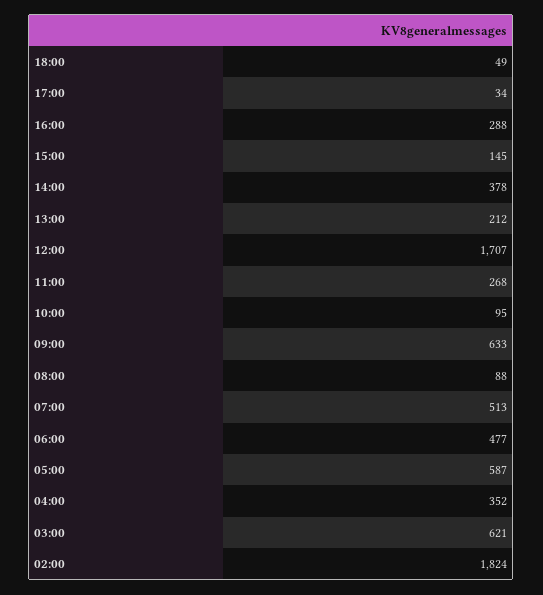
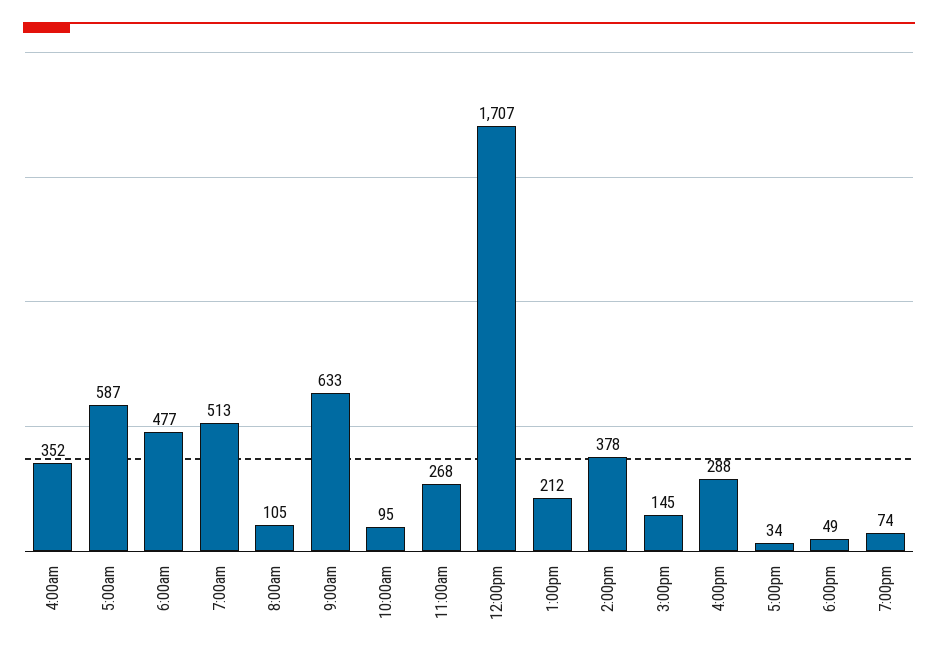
08:00: 88 -> 105
03:00: 621 -> none
02:00: 1824 -> none
7:00pm: none -> 74

